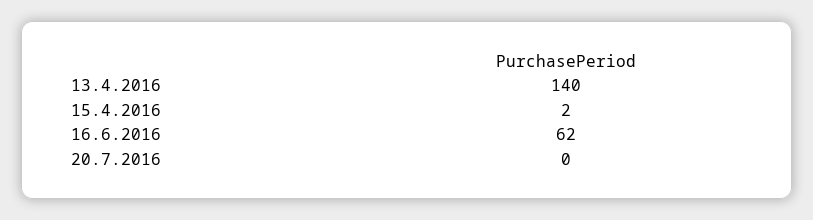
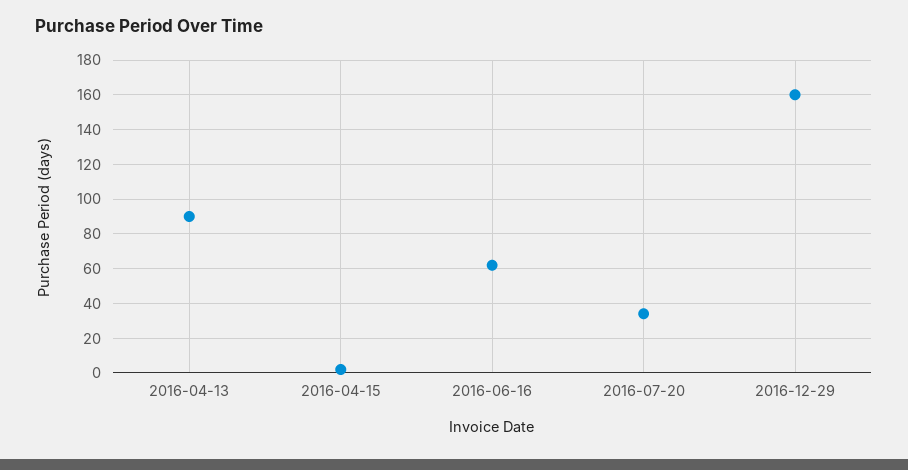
13.4.2016: 140 -> 90
20.7.2016: 0 -> 35
2016-12-29: none -> 160

